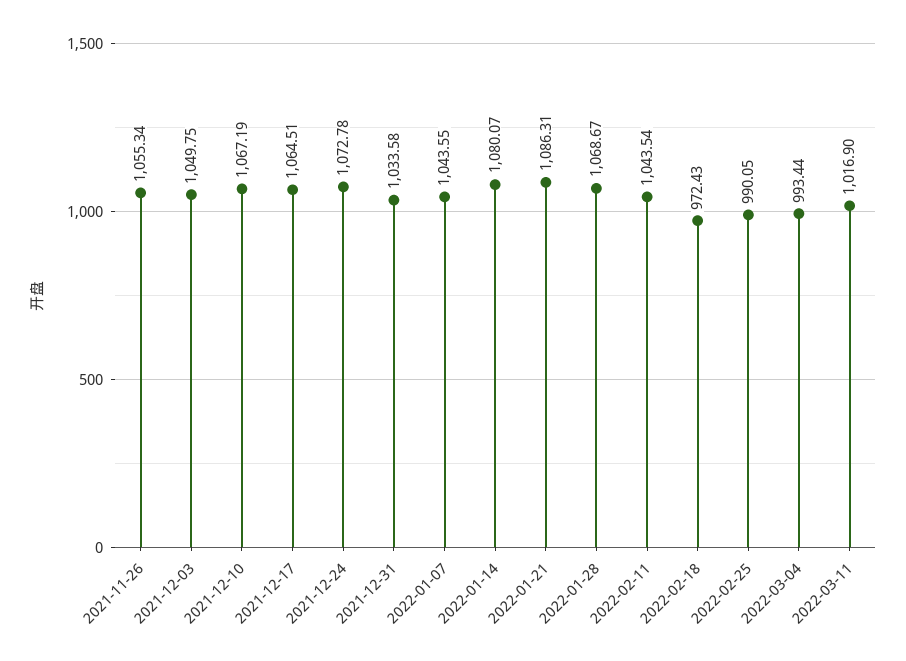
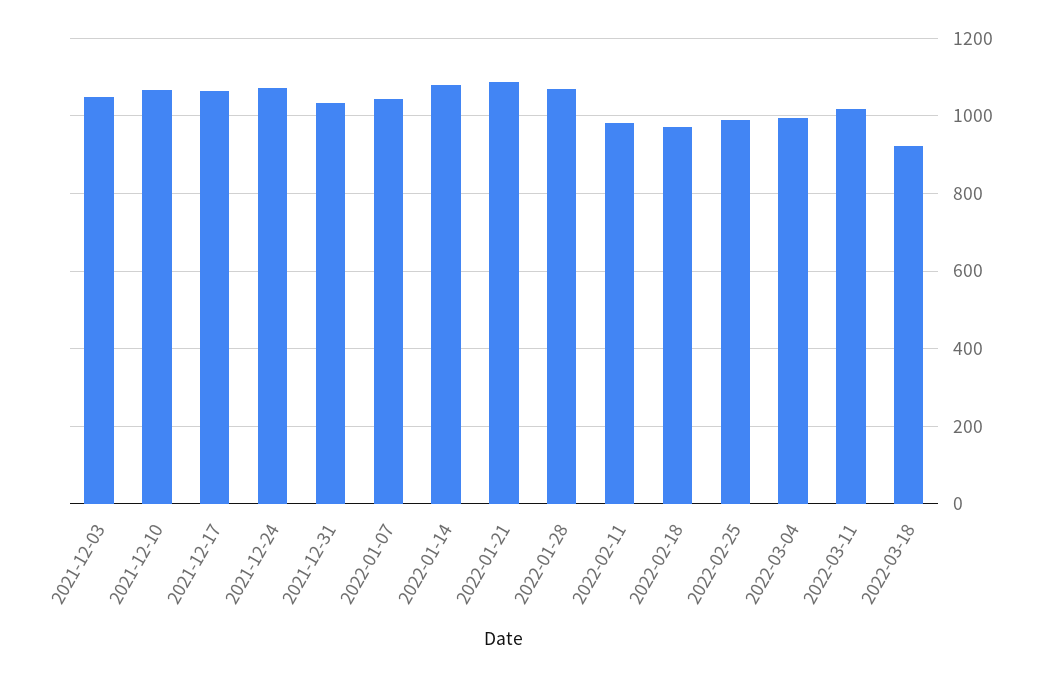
2021-11-26: 1055.34 -> none
2022-02-11: 1043.54 -> 980
2022-03-18: none -> 920

